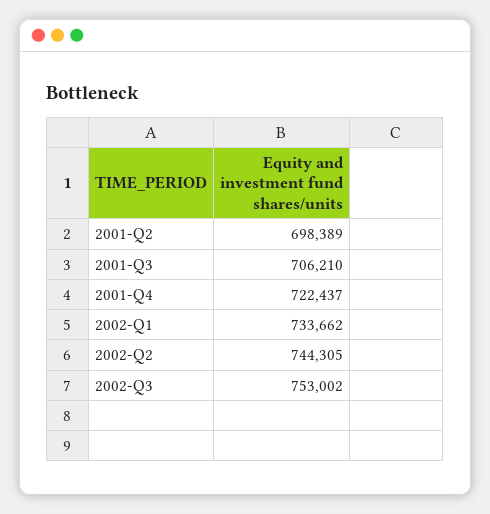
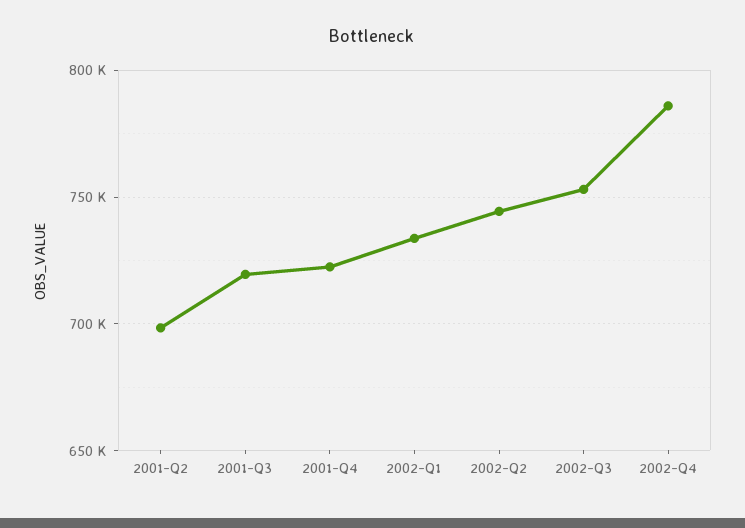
2001-Q3: 706210 -> 720000
2002-Q4: none -> 785000

